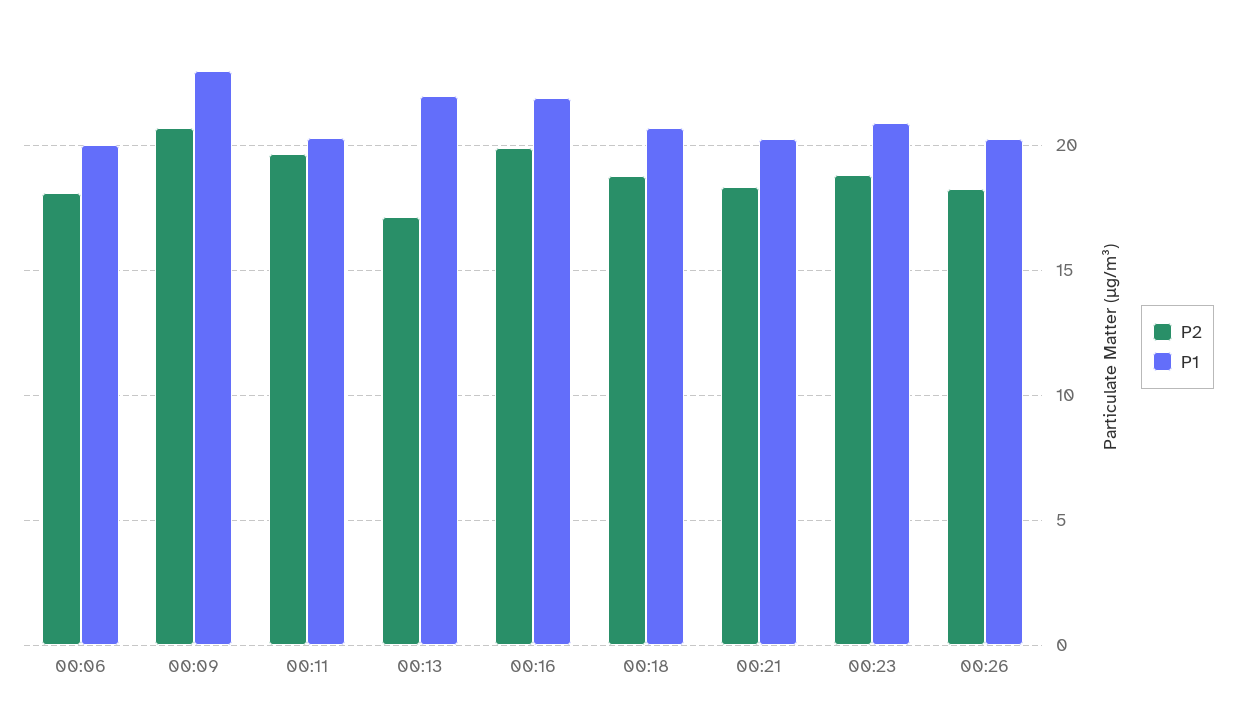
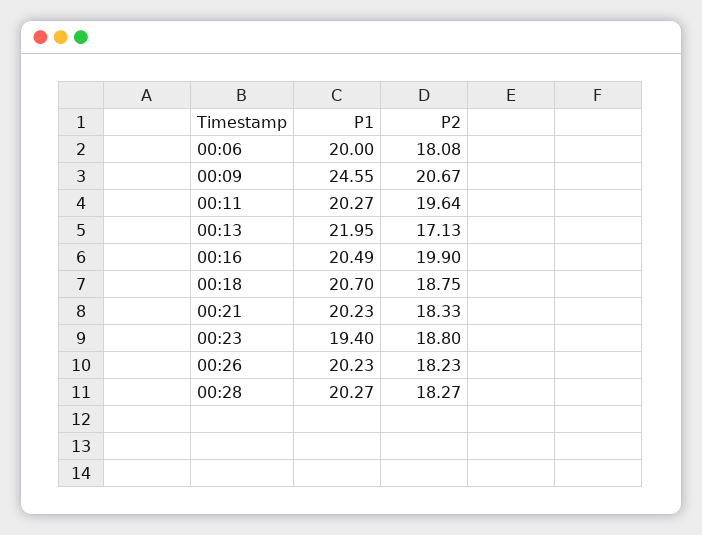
P1, 00:09: 23 -> 24.55
P1, 00:16: 22 -> 20.49
P1, 00:23: 21 -> 19.4
P1, 00:28: none -> 20.27
P2, 00:28: none -> 18.27

